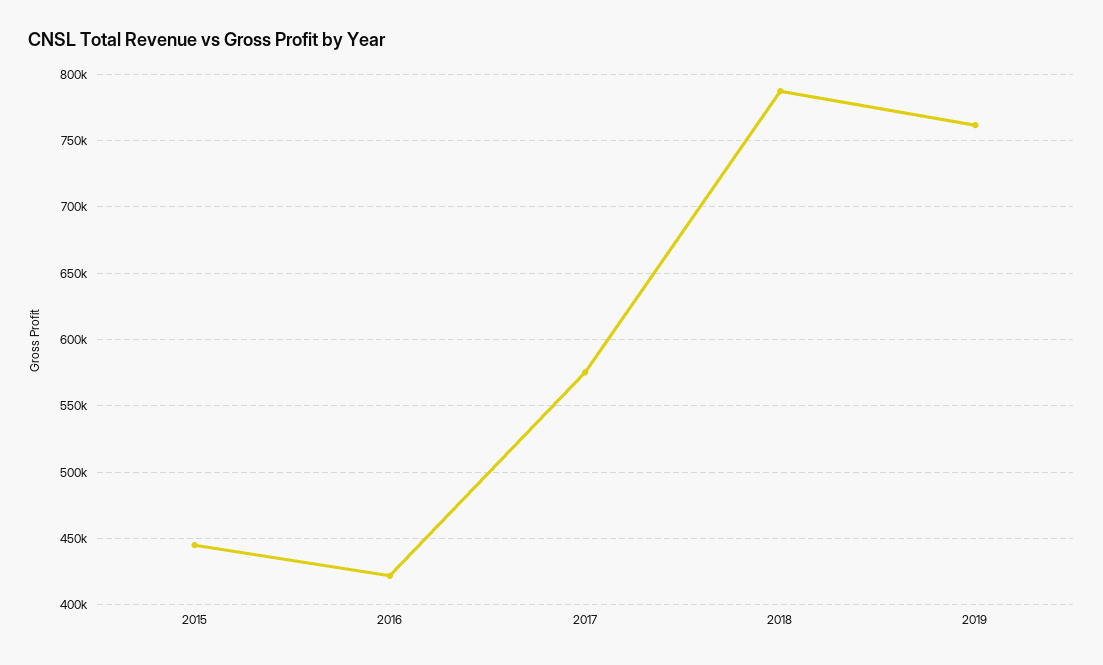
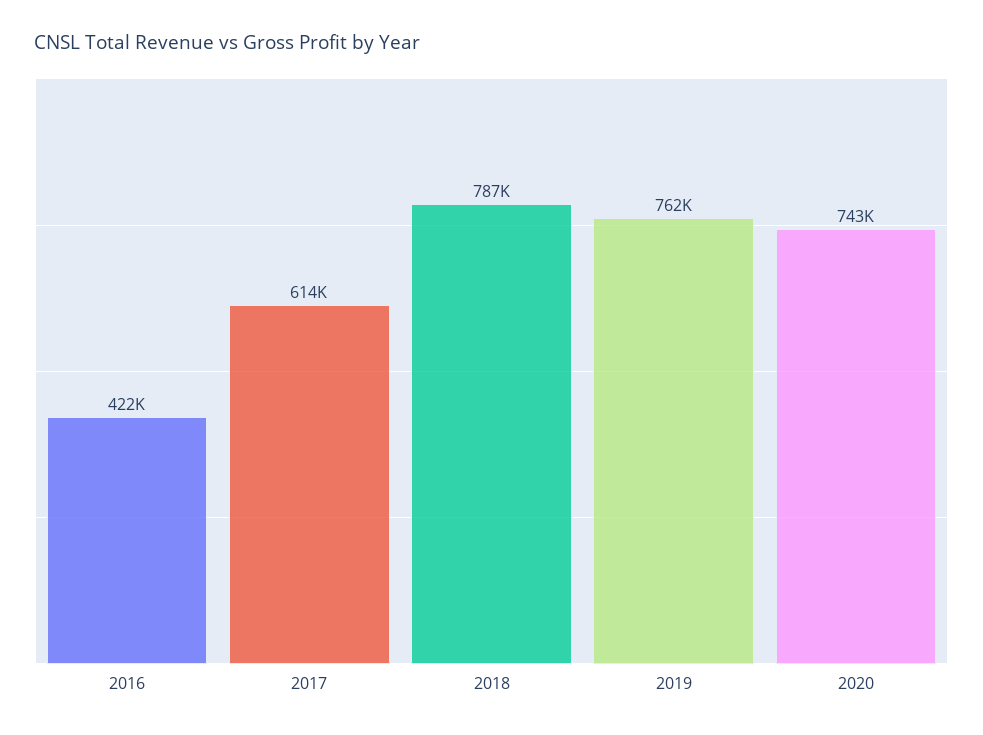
2015: 445000 -> none
2017: 575000 -> 614000
2020: none -> 743000

